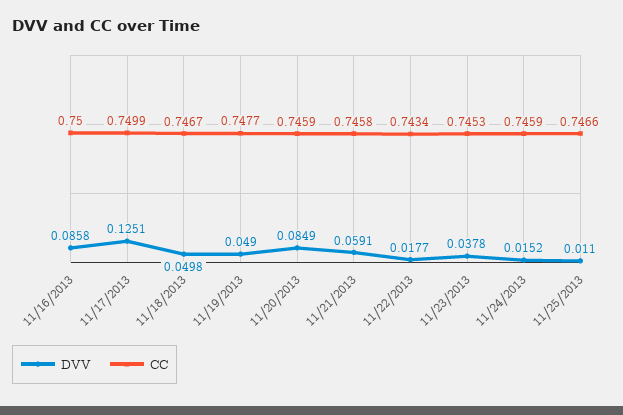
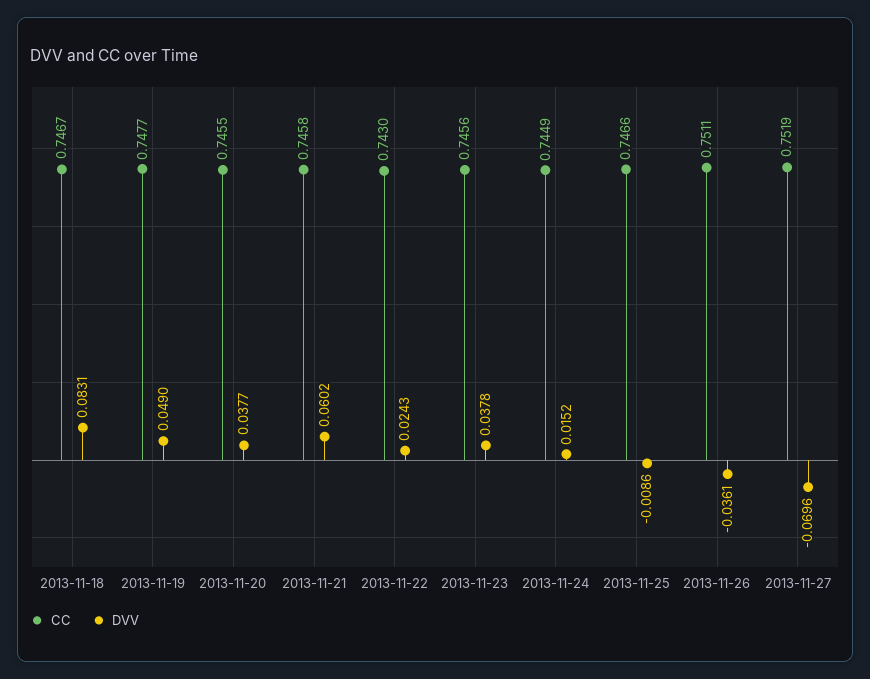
DVV, 11/16/2013: 0.0858 -> none
CC, 11/16/2013: 0.75 -> none
DVV, 11/17/2013: 0.1251 -> none
CC, 11/17/2013: 0.7499 -> none
DVV, 11/18/2013: 0.0498 -> 0.0831
DVV, 11/20/2013: 0.0849 -> 0.0377
CC, 11/20/2013: 0.7459 -> 0.7455
DVV, 11/21/2013: 0.0591 -> 0.0602
DVV, 11/22/2013: 0.0177 -> 0.0243
CC, 11/22/2013: 0.7434 -> 0.743
CC, 11/23/2013: 0.7453 -> 0.7456
CC, 11/24/2013: 0.7459 -> 0.7449
DVV, 11/25/2013: 0.011 -> -0.0086
CC, 2013-11-26: none -> 0.7511
DVV, 2013-11-26: none -> -0.0361
CC, 2013-11-27: none -> 0.7519
DVV, 2013-11-27: none -> -0.0696

